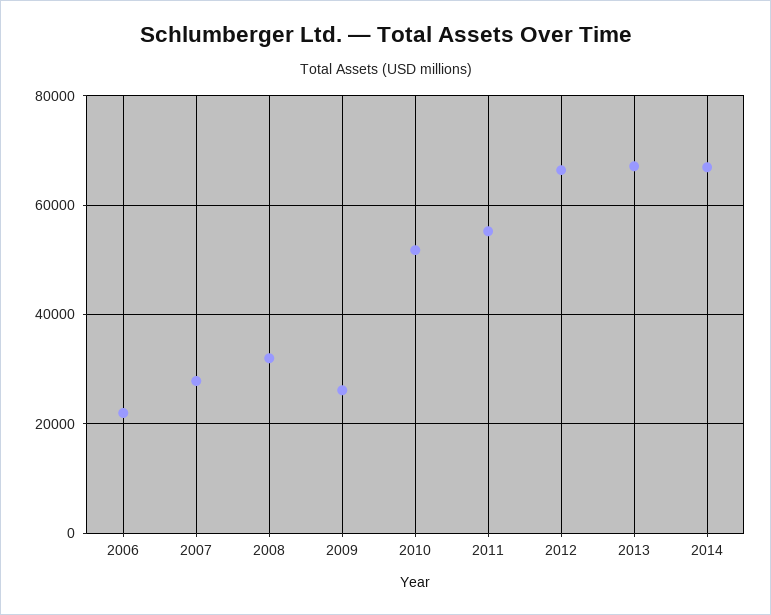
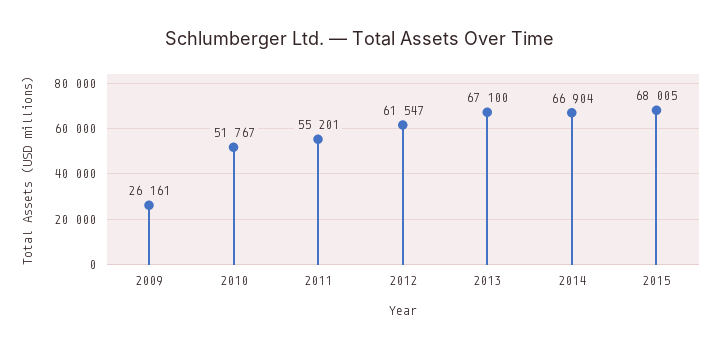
2006: 22000 -> none
2007: 28000 -> none
2008: 32000 -> none
2012: 66000 -> 61547
2015: none -> 68005

